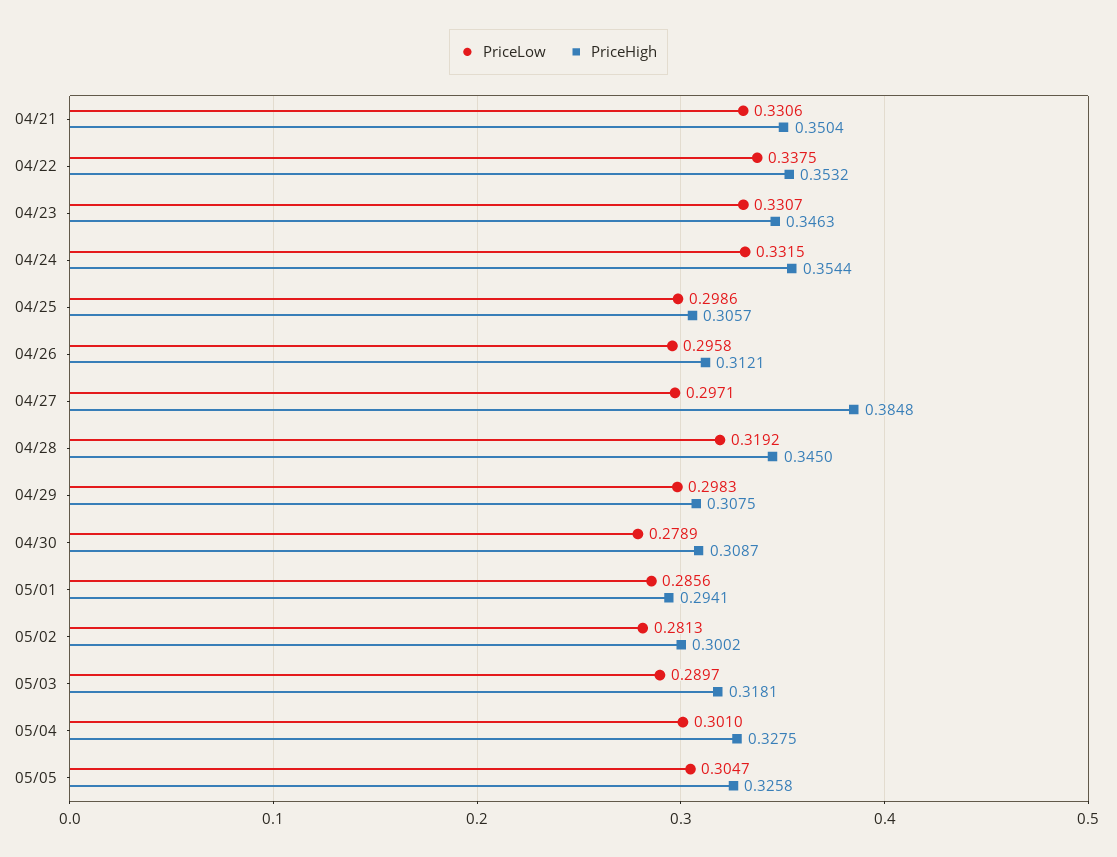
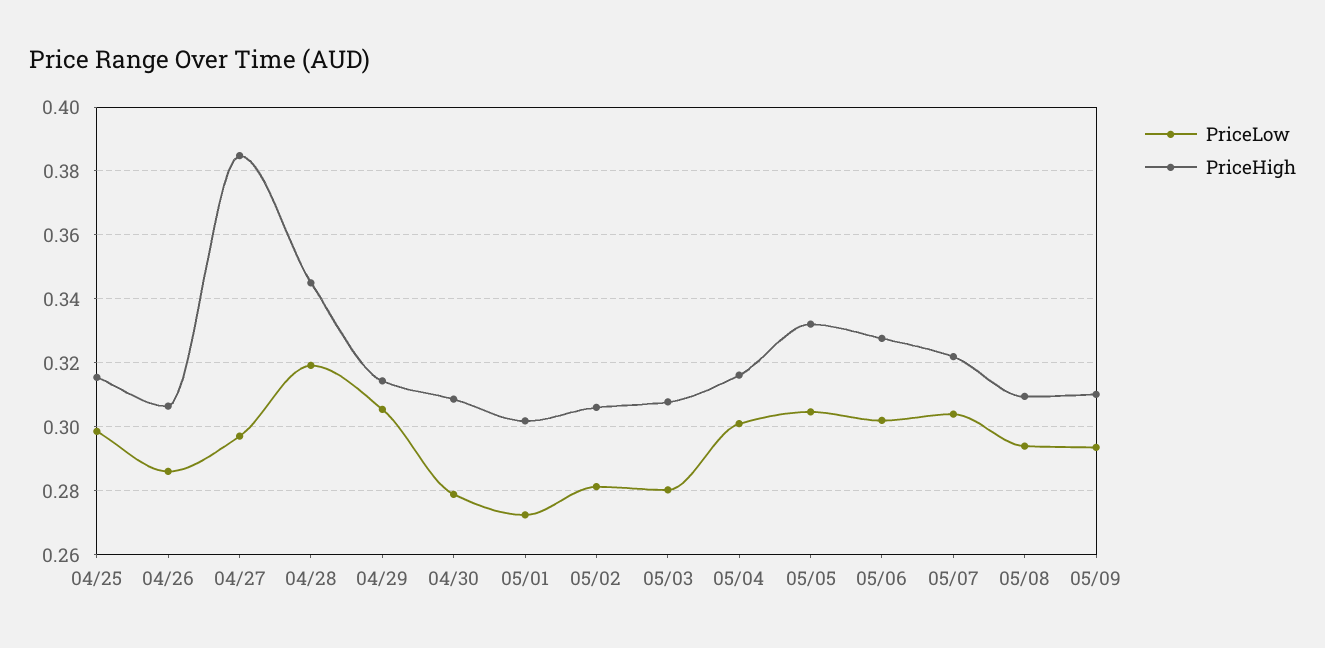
PriceLow, 04/21: 0.3306 -> none
PriceHigh, 04/21: 0.3504 -> none
PriceLow, 04/22: 0.3375 -> none
PriceHigh, 04/22: 0.3532 -> none
PriceLow, 04/23: 0.3307 -> none
PriceHigh, 04/23: 0.3463 -> none
PriceLow, 04/24: 0.3315 -> none
PriceHigh, 04/24: 0.3544 -> none
PriceHigh, 04/25: 0.3057 -> 0.316
PriceLow, 04/26: 0.2958 -> 0.286
PriceHigh, 04/26: 0.3121 -> 0.306
PriceLow, 04/29: 0.2983 -> 0.306
PriceHigh, 04/29: 0.3075 -> 0.314
PriceLow, 05/01: 0.2856 -> 0.272
PriceHigh, 05/01: 0.2941 -> 0.302
PriceHigh, 05/02: 0.3002 -> 0.306
PriceLow, 05/03: 0.2897 -> 0.28
PriceHigh, 05/03: 0.3181 -> 0.308
PriceHigh, 05/04: 0.3275 -> 0.316
PriceHigh, 05/05: 0.3258 -> 0.332
PriceLow, 05/06: none -> 0.302
PriceHigh, 05/06: none -> 0.328
PriceLow, 05/07: none -> 0.304
PriceHigh, 05/07: none -> 0.322
PriceLow, 05/08: none -> 0.294
PriceHigh, 05/08: none -> 0.31
PriceLow, 05/09: none -> 0.294
PriceHigh, 05/09: none -> 0.31

